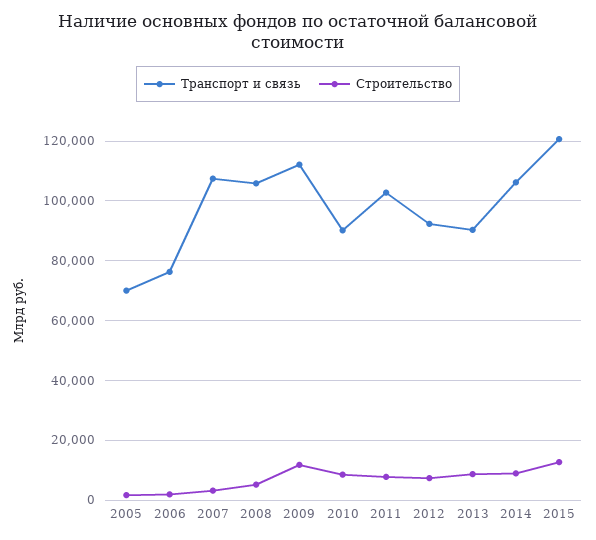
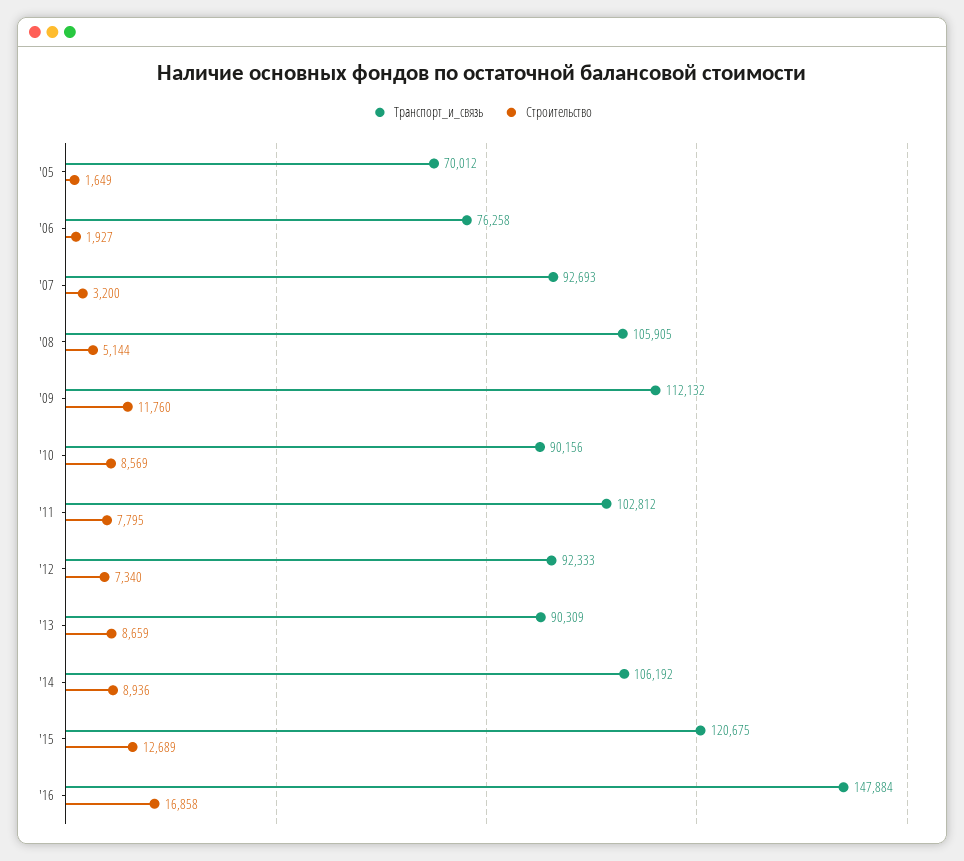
Транспорт и связь, 2007: 107500 -> 92693
Транспорт и связь, '16: none -> 147884
Строительство, '16: none -> 16858

